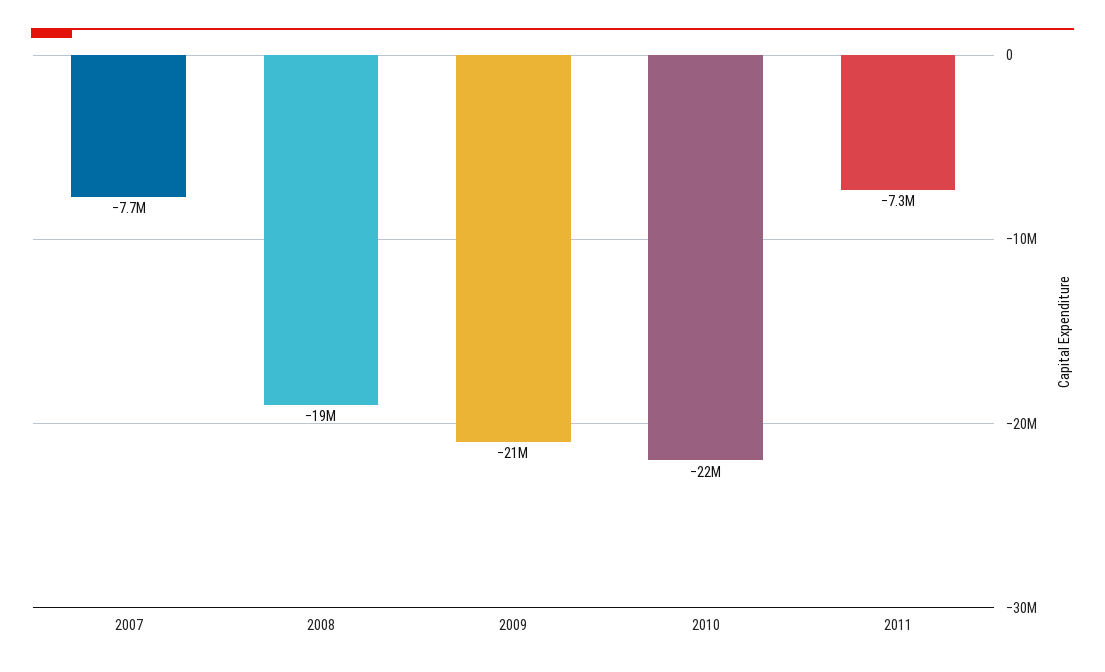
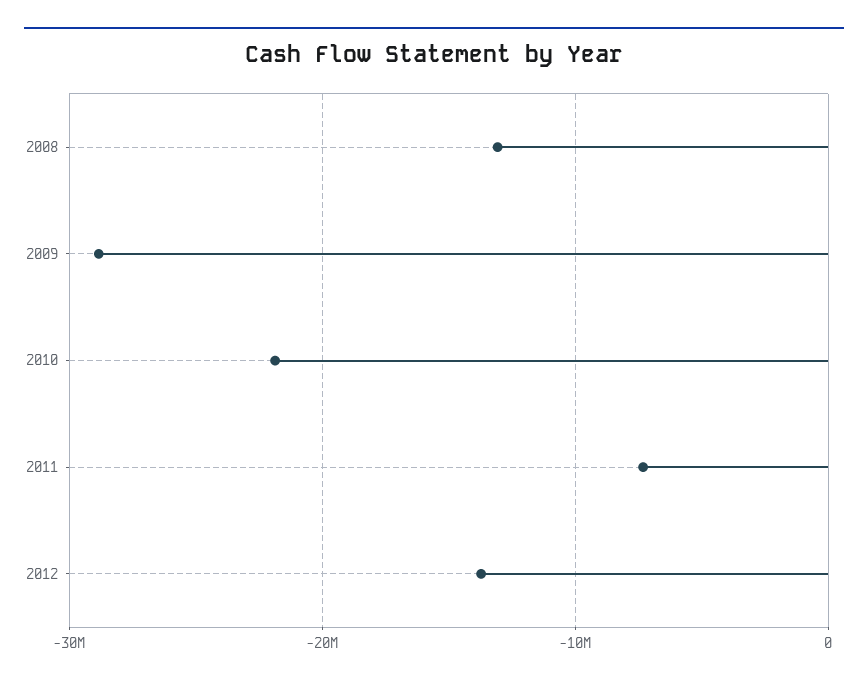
2007: -7700000 -> none
2008: -19000000 -> -13000000
2009: -21000000 -> -29000000
2012: none -> -14000000

